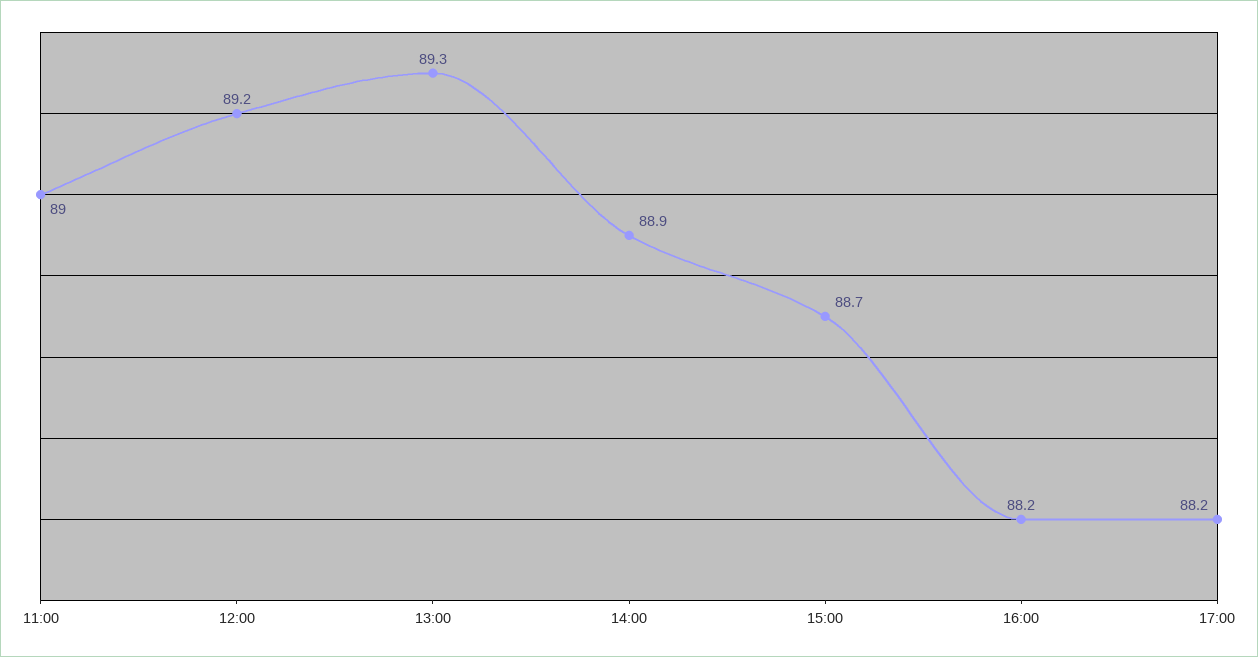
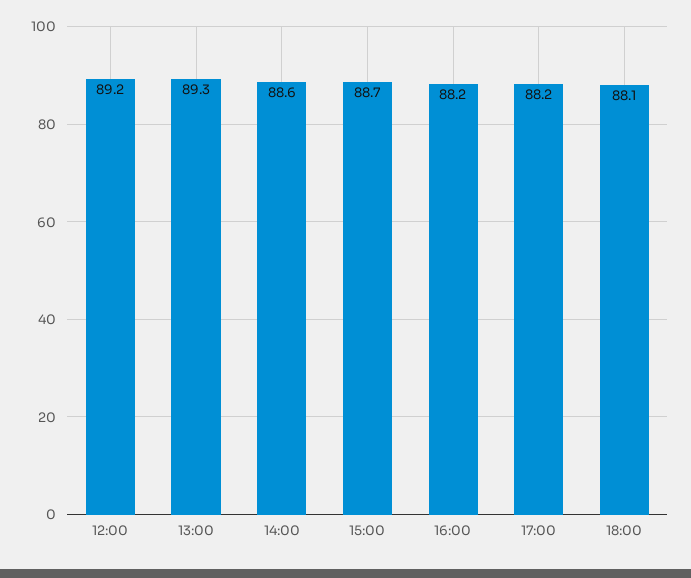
11:00: 89 -> none
14:00: 88.9 -> 88.6
18:00: none -> 88.1

